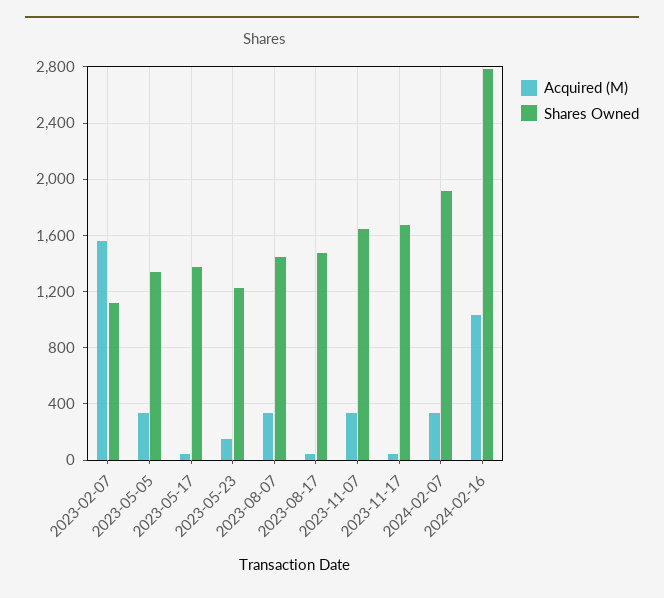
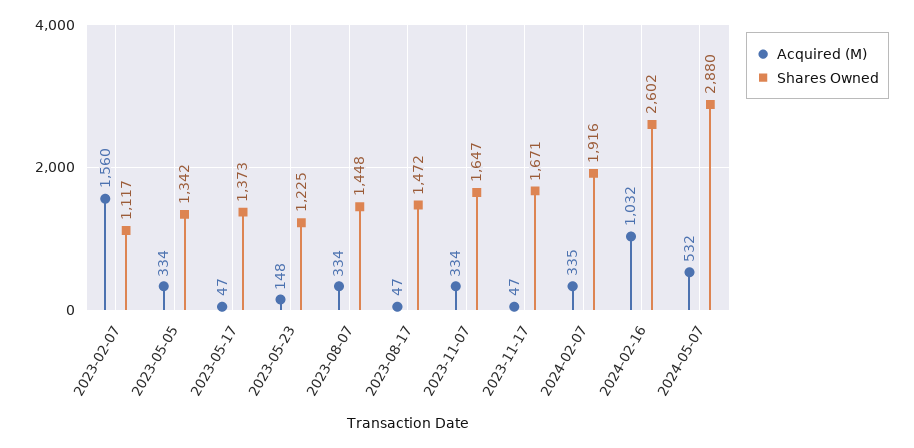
Shares Owned, 2024-02-16: 2800 -> 2602
Acquired (M), 2024-05-07: none -> 532
Shares Owned, 2024-05-07: none -> 2880

